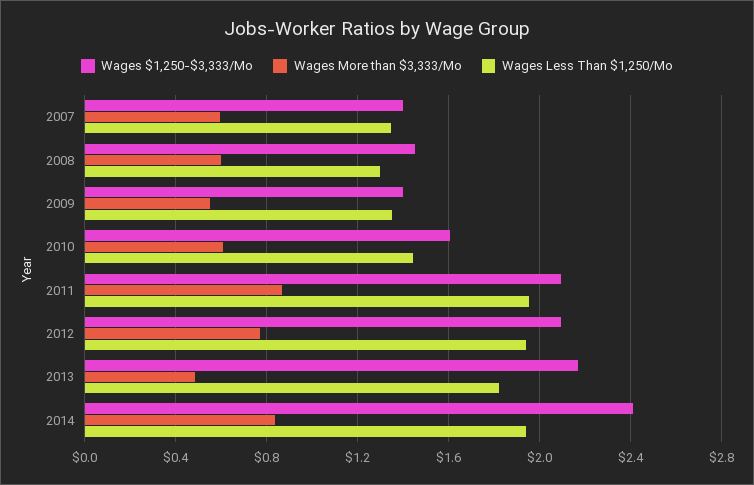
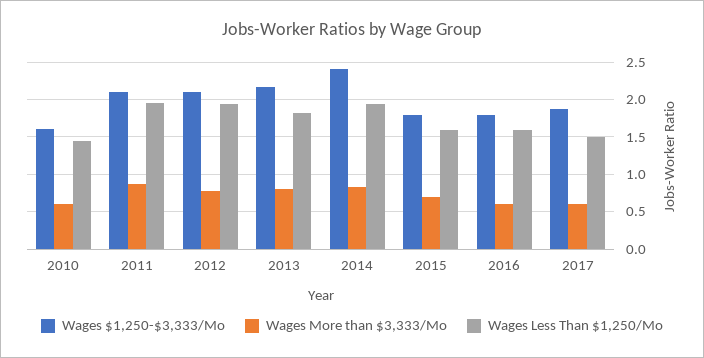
Wages $1,250-$3,333/Mo, 2007: 1.4 -> none
Wages More than $3,333/Mo, 2007: 0.6 -> none
Wages Less Than $1,250/Mo, 2007: 1.35 -> none
Wages $1,250-$3,333/Mo, 2008: 1.45 -> none
Wages More than $3,333/Mo, 2008: 0.6 -> none
Wages Less Than $1,250/Mo, 2008: 1.3 -> none
Wages $1,250-$3,333/Mo, 2009: 1.4 -> none
Wages More than $3,333/Mo, 2009: 0.55 -> none
Wages Less Than $1,250/Mo, 2009: 1.35 -> none
Wages More than $3,333/Mo, 2013: 0.5 -> 0.8
Wages $1,250-$3,333/Mo, 2015: none -> 1.8
Wages More than $3,333/Mo, 2015: none -> 0.7
Wages Less Than $1,250/Mo, 2015: none -> 1.6
Wages $1,250-$3,333/Mo, 2016: none -> 1.8
Wages More than $3,333/Mo, 2016: none -> 0.6
Wages Less Than $1,250/Mo, 2016: none -> 1.6
Wages $1,250-$3,333/Mo, 2017: none -> 1.9
Wages More than $3,333/Mo, 2017: none -> 0.6
Wages Less Than $1,250/Mo, 2017: none -> 1.5

